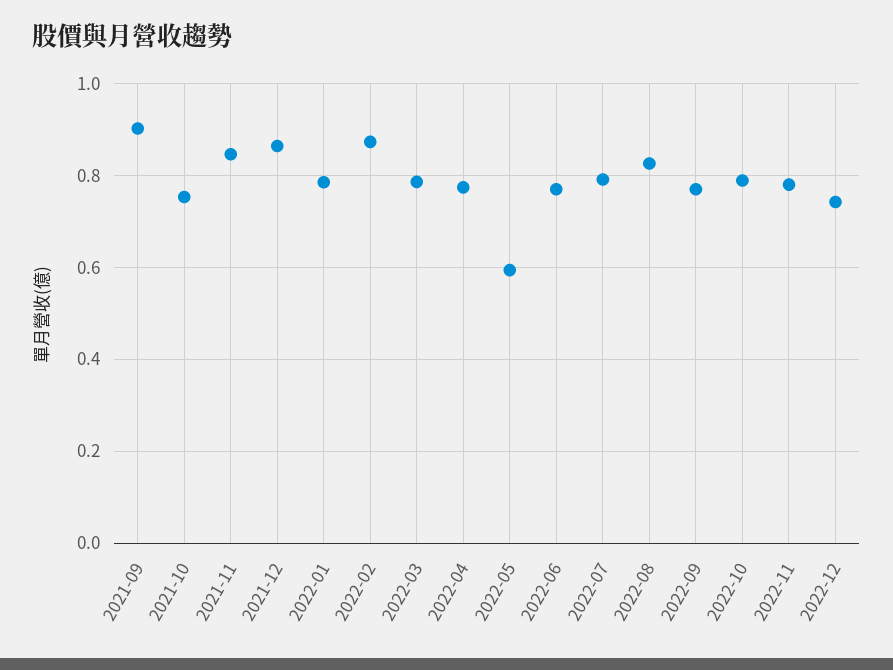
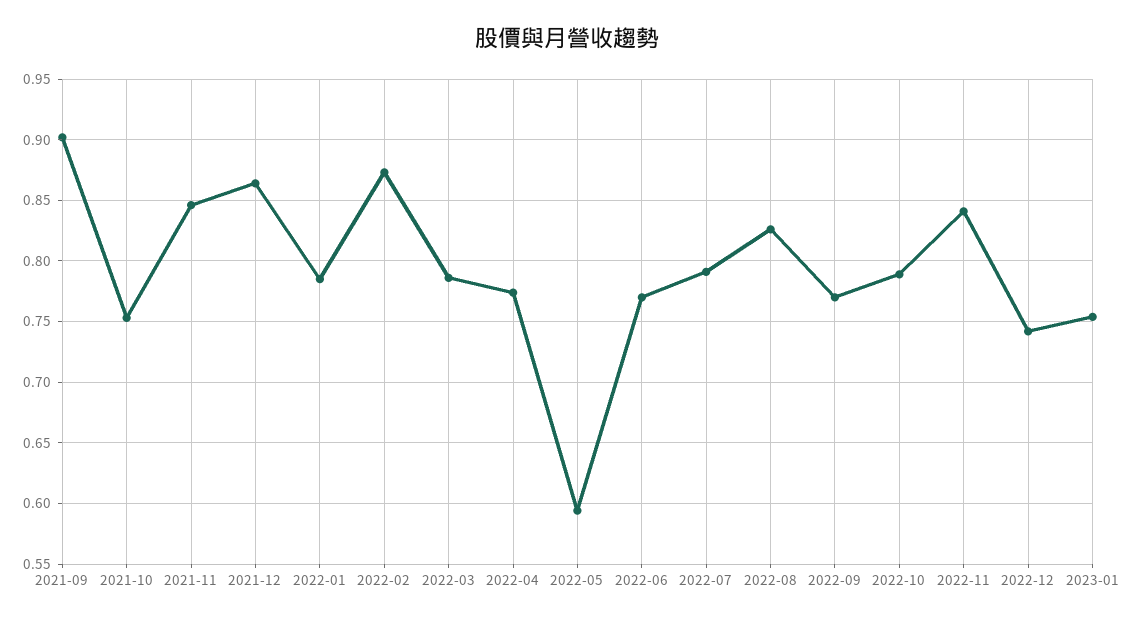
2022-11: 0.78 -> 0.84
2023-01: none -> 0.755

